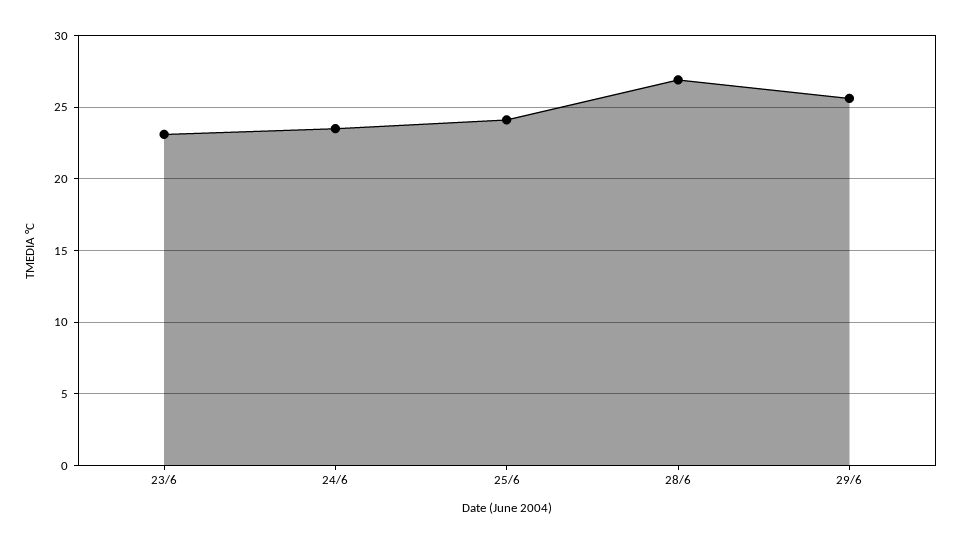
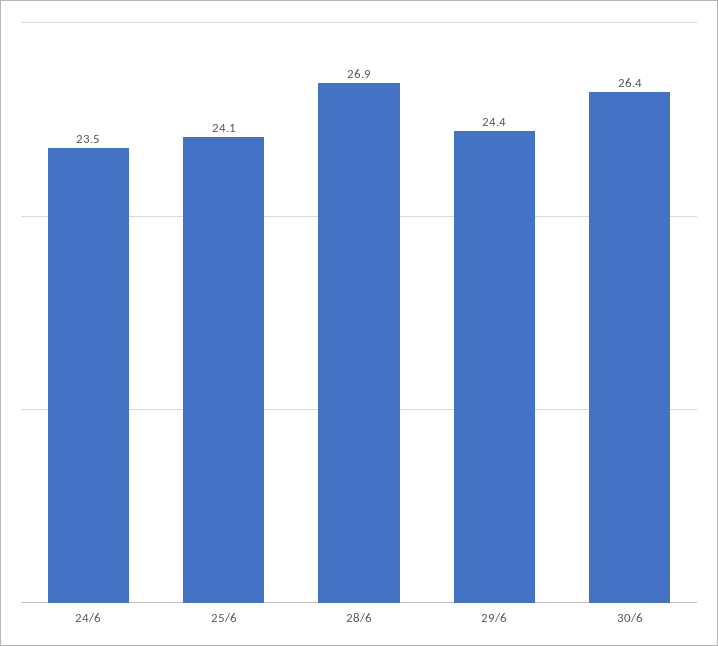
23/6: 23 -> none
29/6: 25.5 -> 24.4
30/6: none -> 26.4

